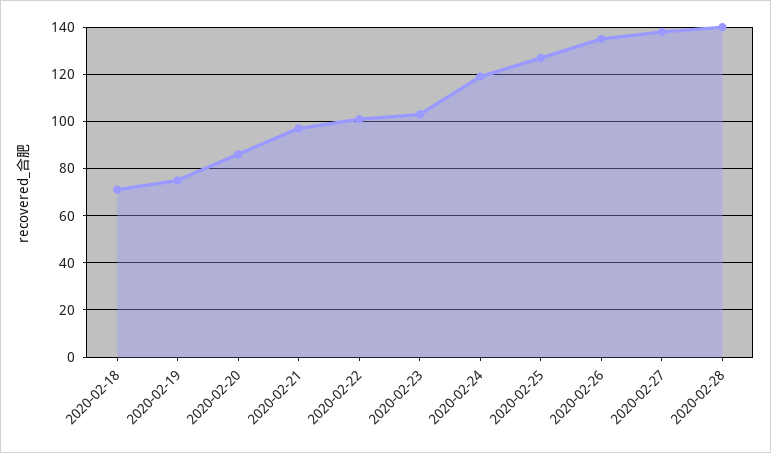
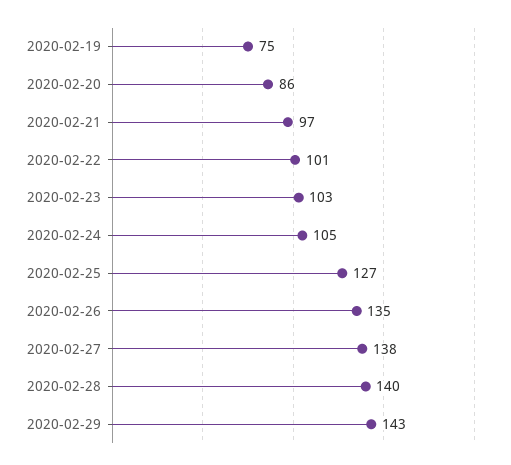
2020-02-18: 70 -> none
2020-02-24: 120 -> 105
2020-02-29: none -> 143

